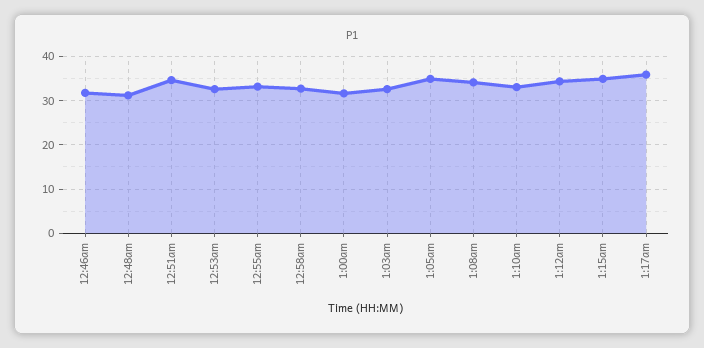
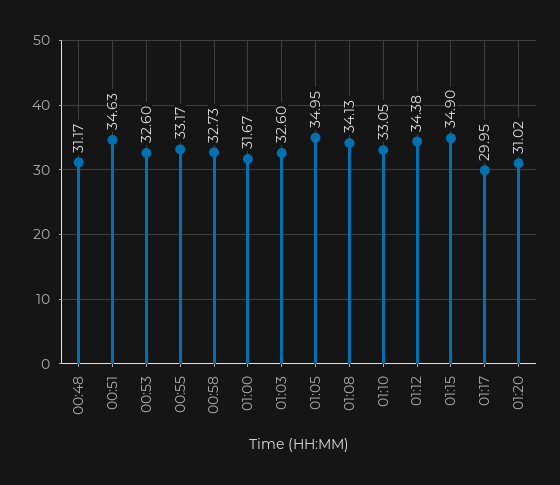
12:46am: 32 -> none
1:17am: 36 -> 29.95
01:20: none -> 31.02

